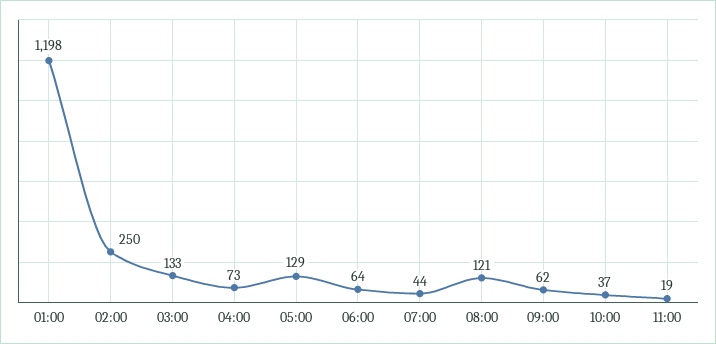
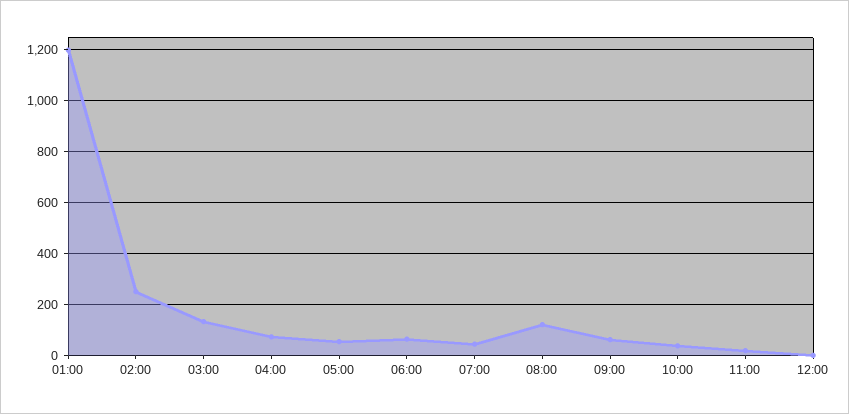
05:00: 129 -> 50
12:00: none -> 0

